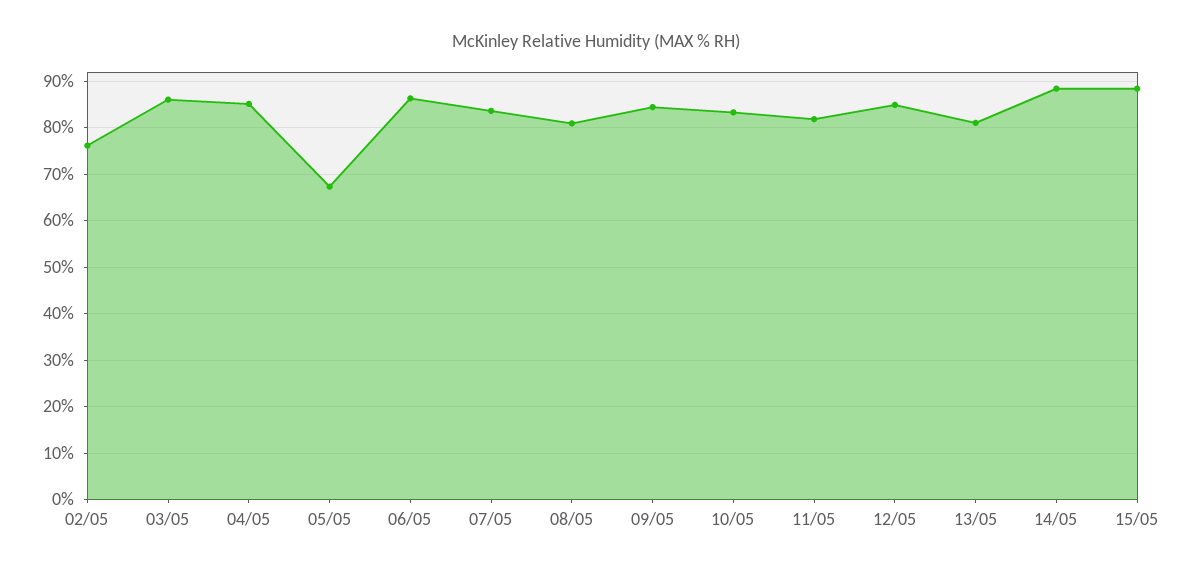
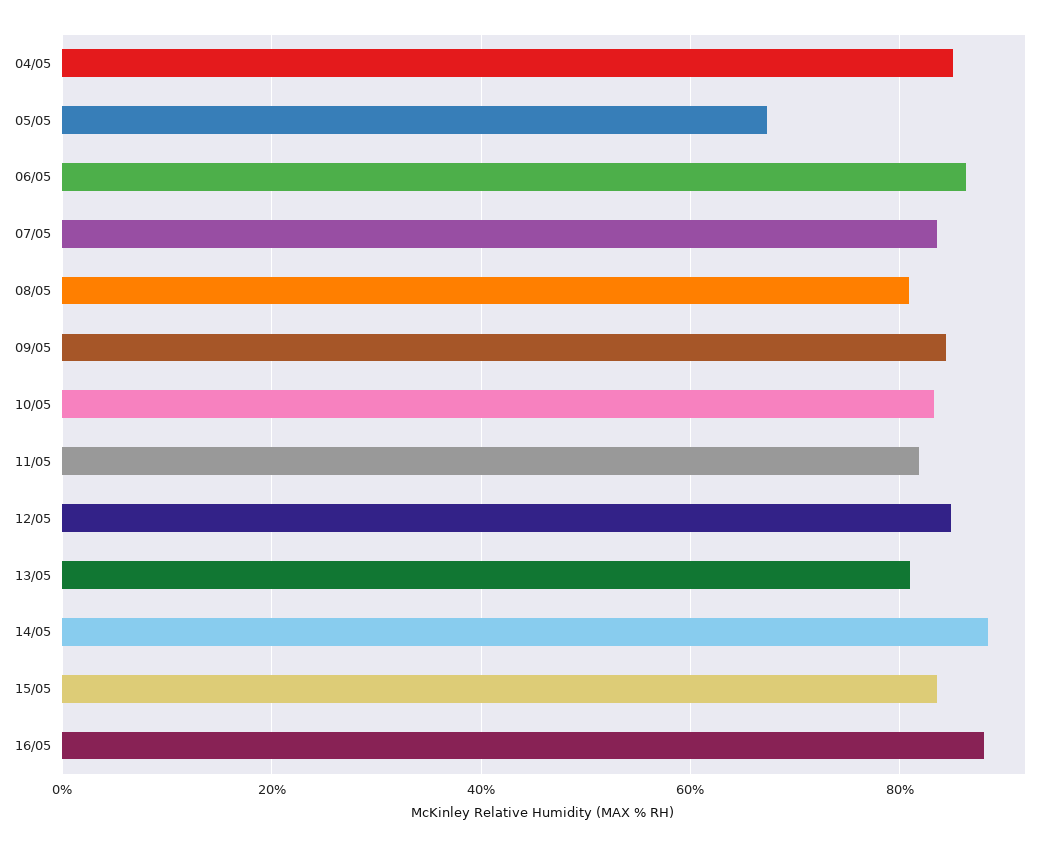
02/05: 76 -> none
03/05: 86 -> none
15/05: 88 -> 84
16/05: none -> 88

